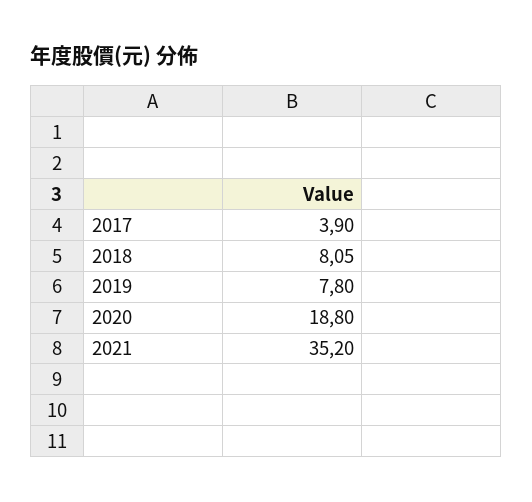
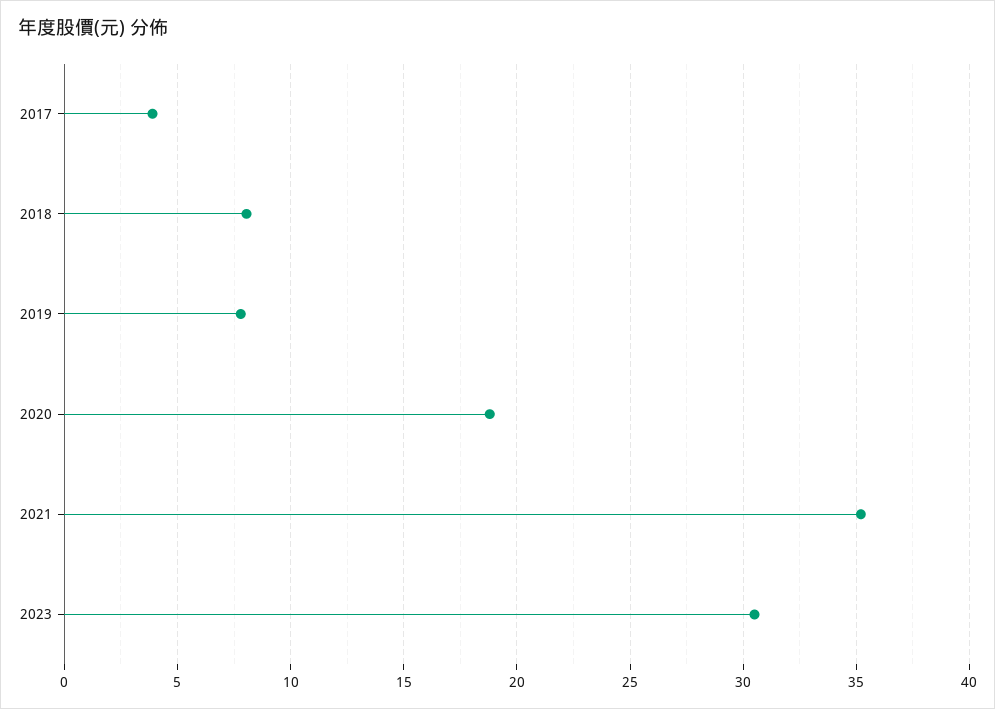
2023: none -> 30.5

